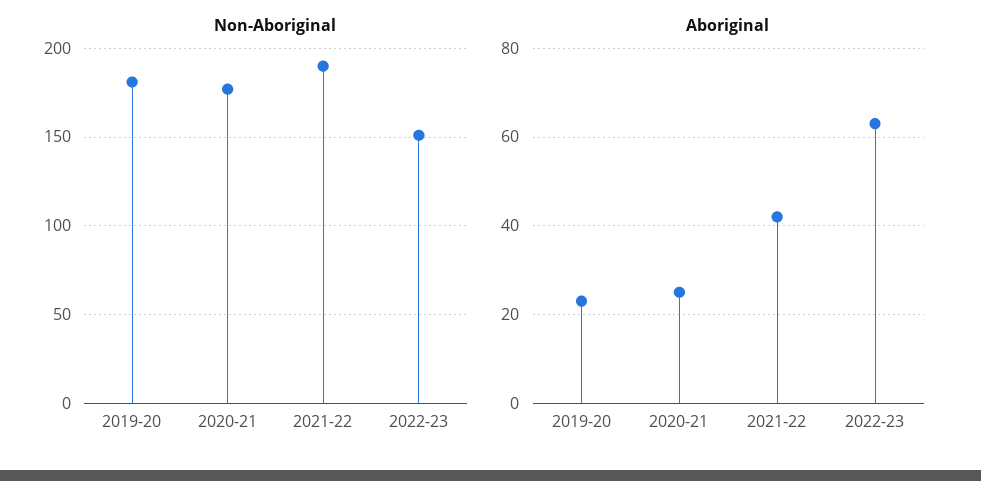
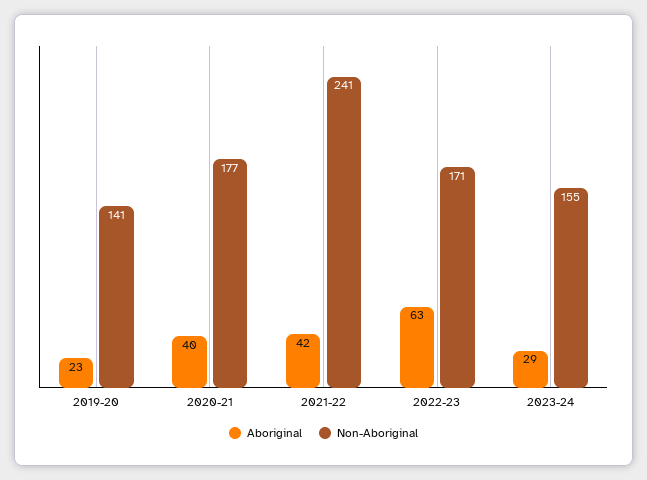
Non-Aboriginal, 2019-20: 180 -> 141
Non-Aboriginal, 2021-22: 190 -> 241
Non-Aboriginal, 2022-23: 150 -> 171
Aboriginal, 2020-21: 25 -> 40
Aboriginal, 2023-24: none -> 29
Non-Aboriginal, 2023-24: none -> 155

